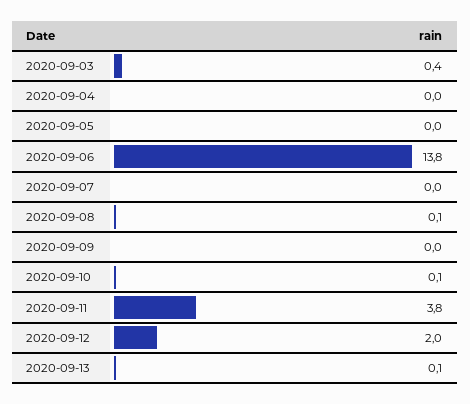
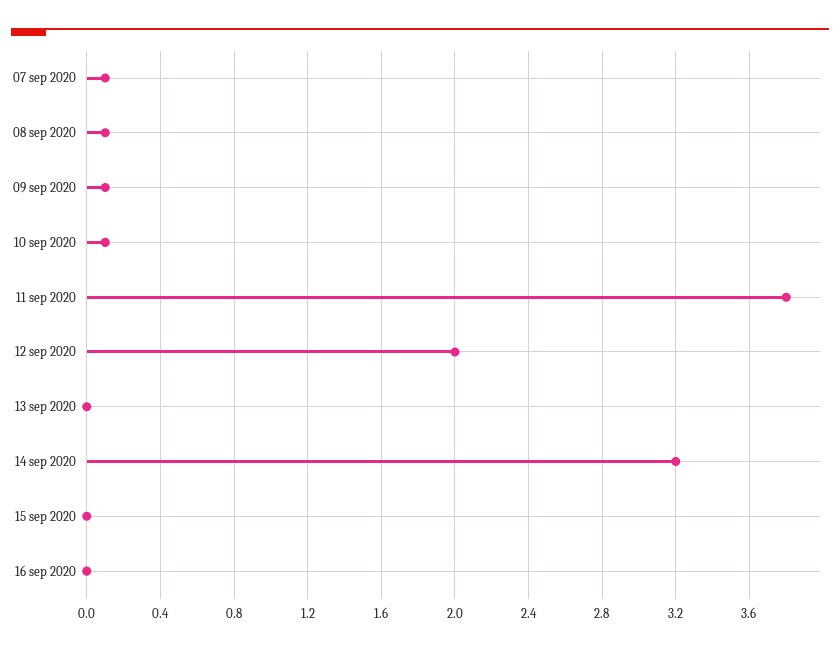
2020-09-03: 0.4 -> none
2020-09-04: 0 -> none
2020-09-05: 0 -> none
2020-09-06: 13.8 -> none
2020-09-07: 0 -> 0.1
2020-09-09: 0 -> 0.1
2020-09-13: 0.1 -> 0
14 sep 2020: none -> 3.2
15 sep 2020: none -> 0
16 sep 2020: none -> 0

